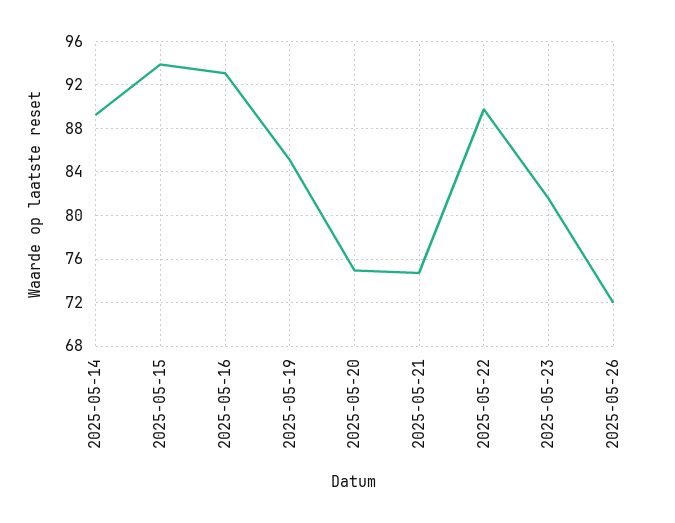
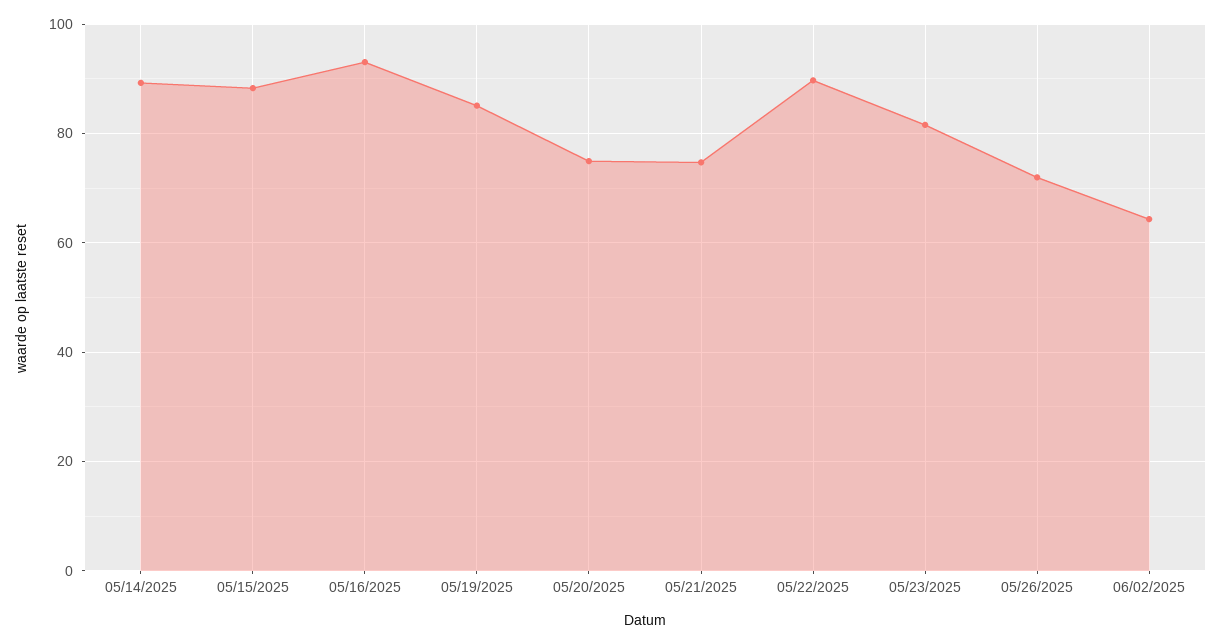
2025-05-15: 94 -> 88
06/02/2025: none -> 64

